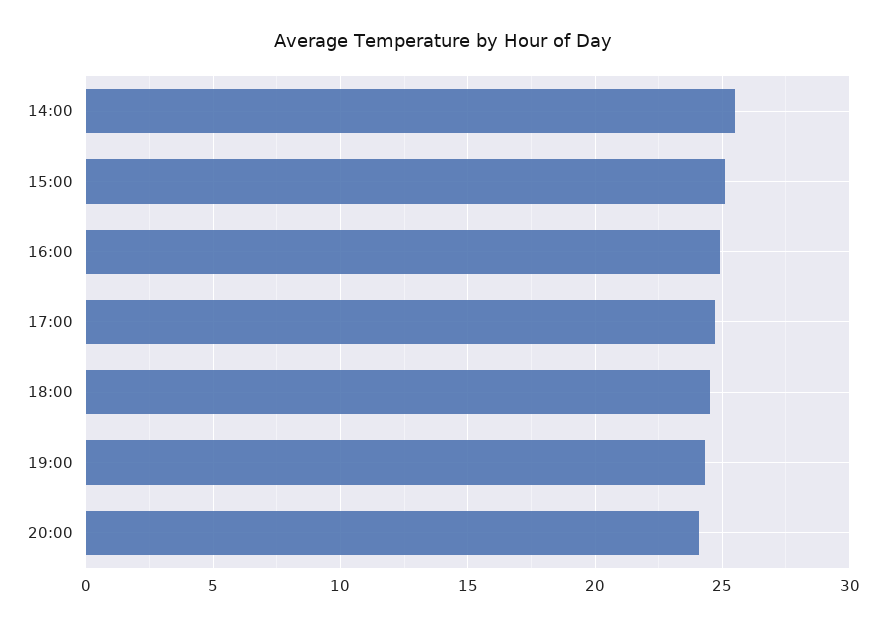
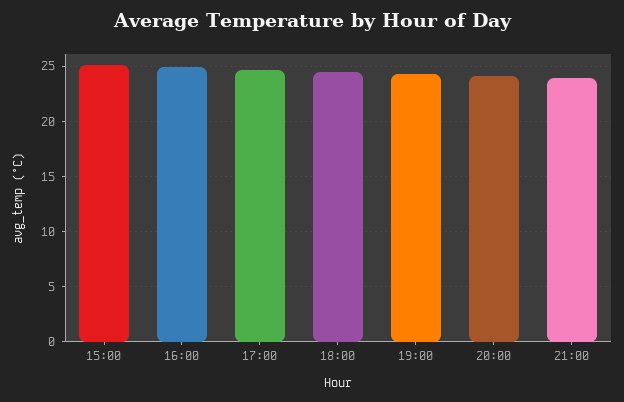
14:00: 25.5 -> none
21:00: none -> 24

